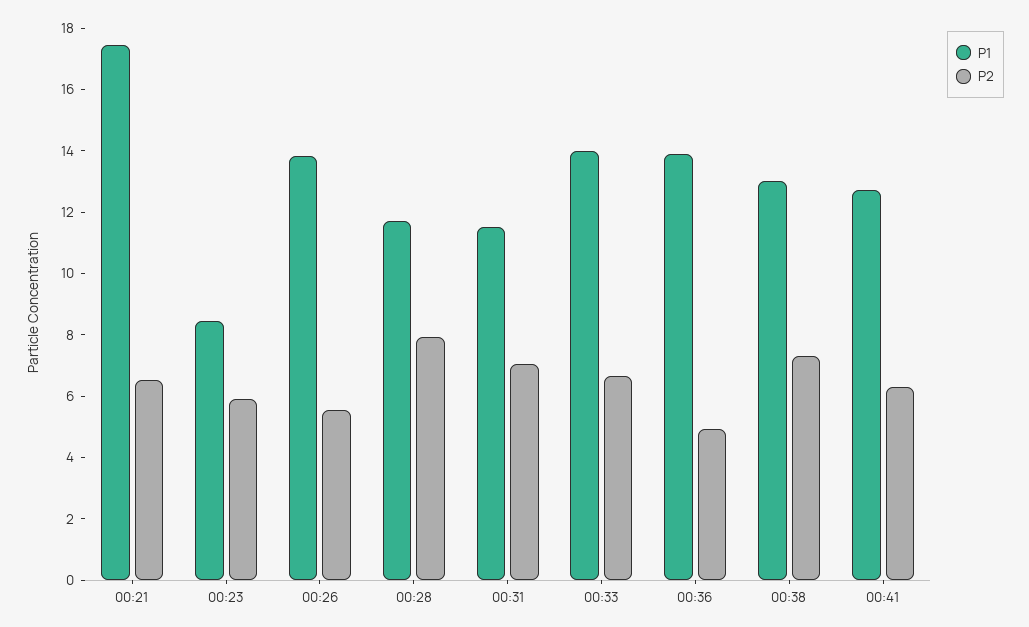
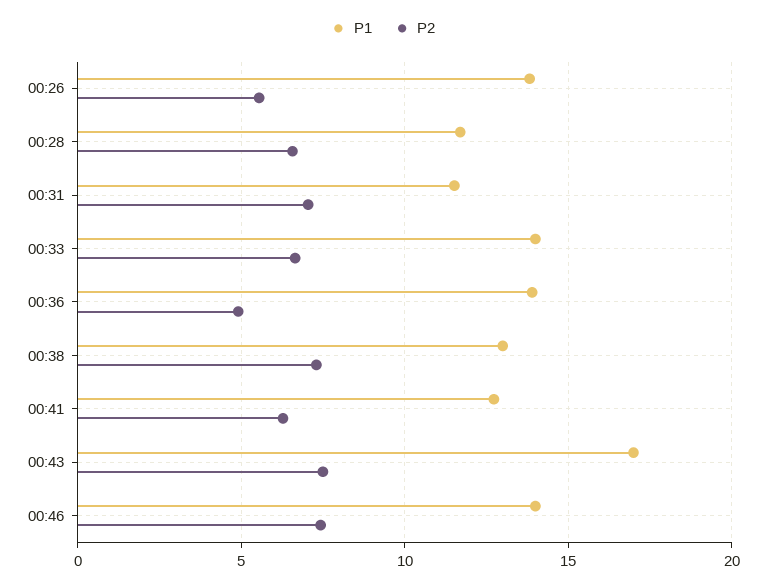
P1, 00:21: 17.5 -> none
P2, 00:21: 6.5 -> none
P1, 00:23: 8.5 -> none
P2, 00:23: 6 -> none
P2, 00:28: 8 -> 6.5
P1, 00:43: none -> 17
P2, 00:43: none -> 7.5
P1, 00:46: none -> 14
P2, 00:46: none -> 7.5

